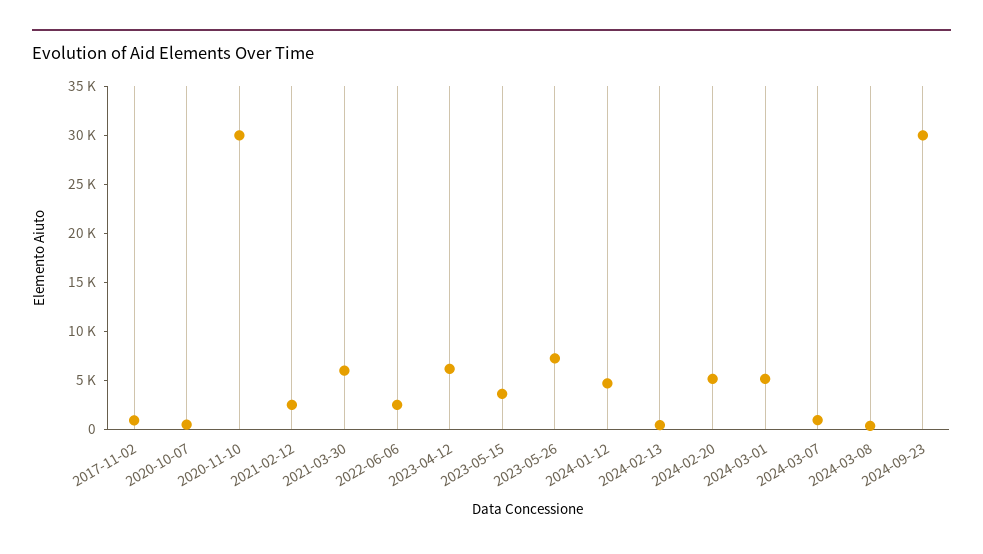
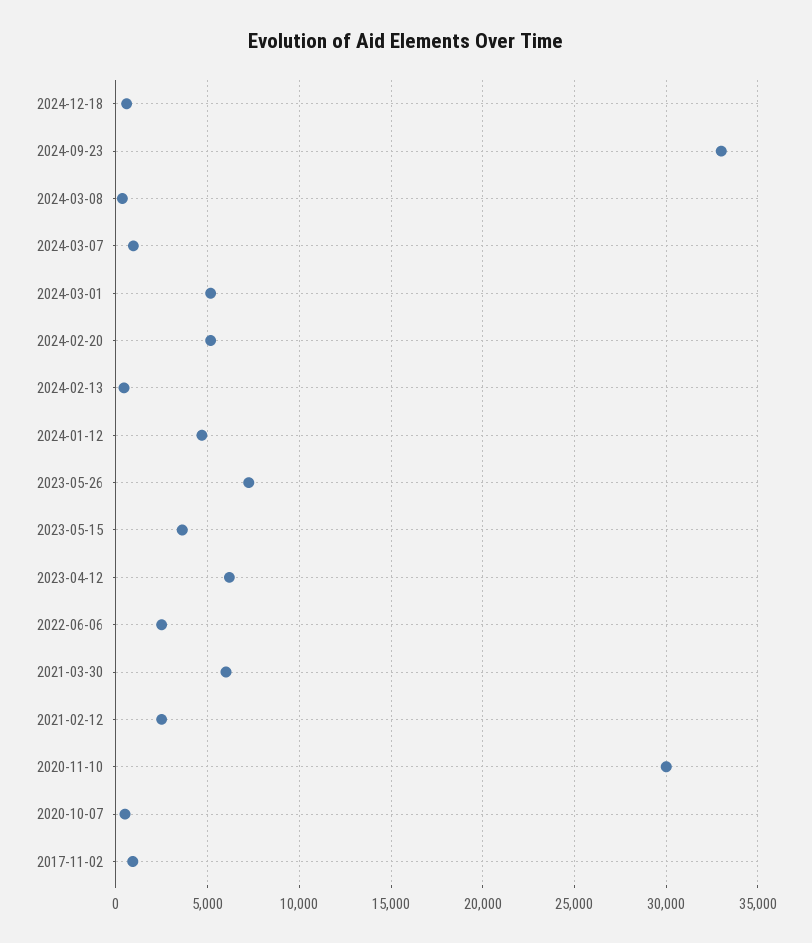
2024-09-23: 30000 -> 33000
2024-12-18: none -> 500

